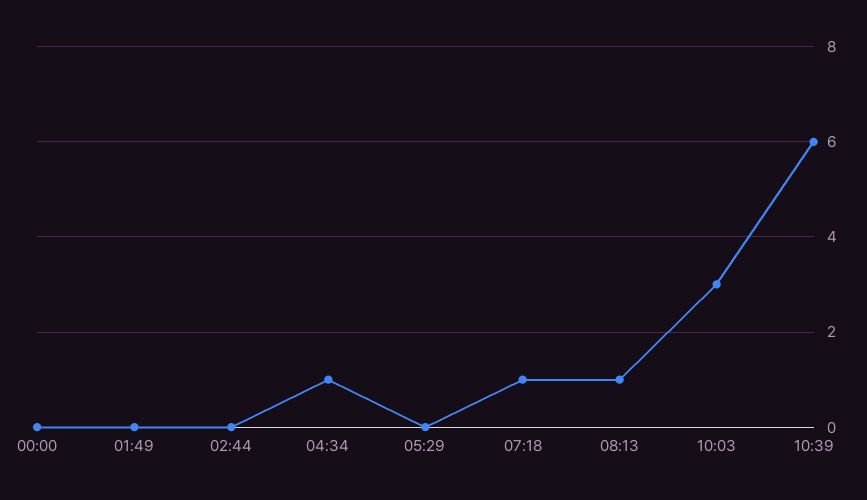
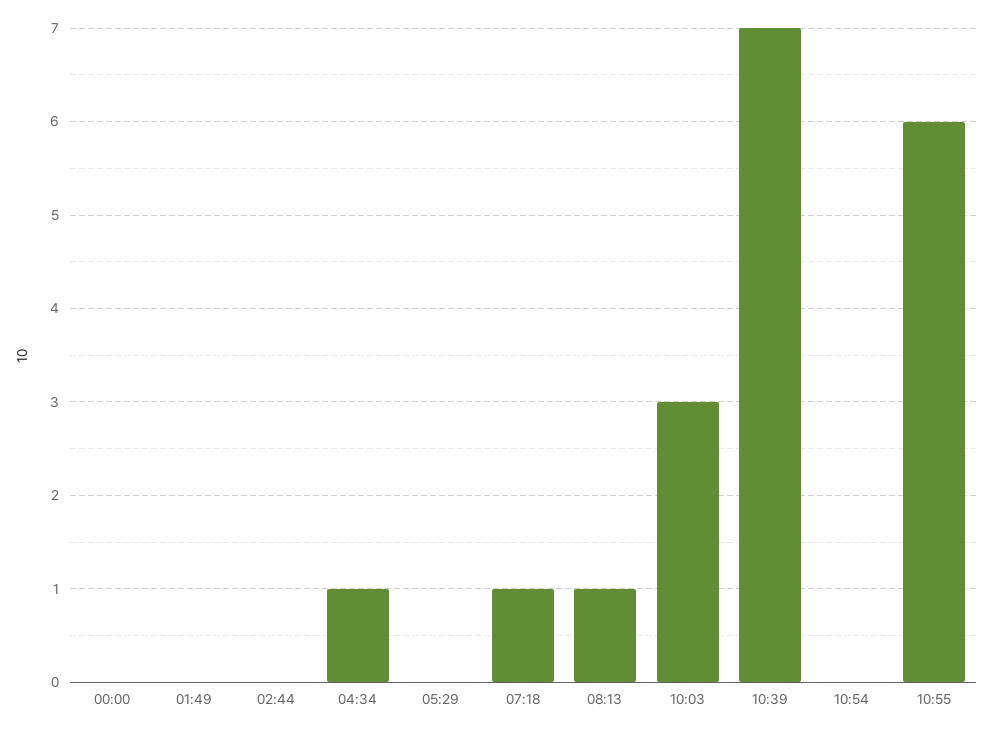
10:39: 6 -> 7
10:54: none -> 0
10:55: none -> 6

